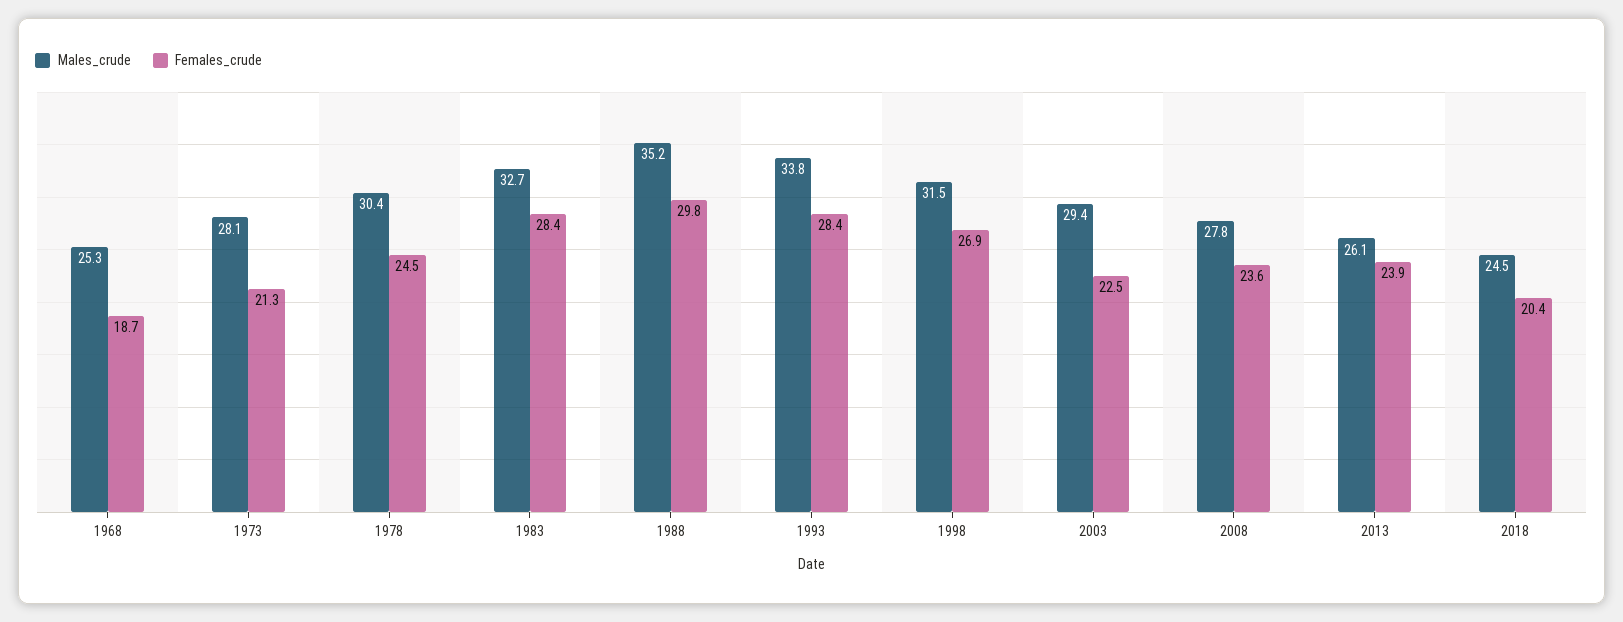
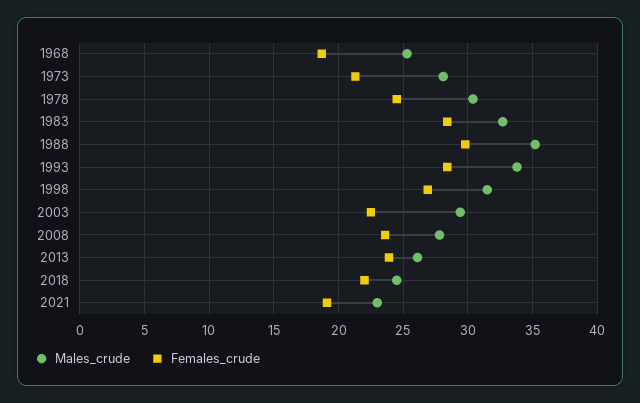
Females_crude, 2018: 20.4 -> 22
Males_crude, 2021: none -> 23
Females_crude, 2021: none -> 19

